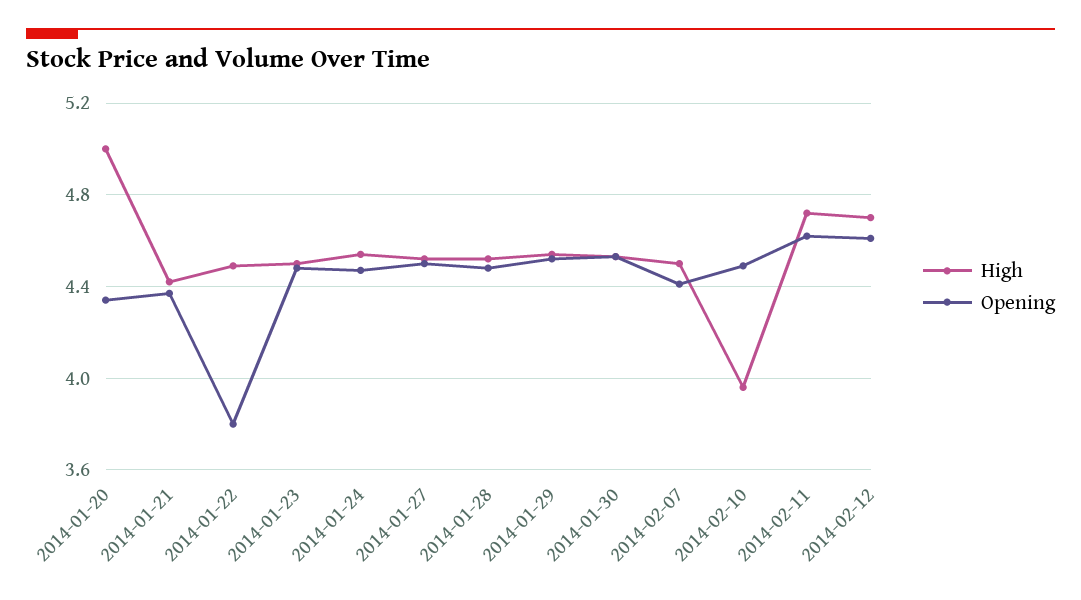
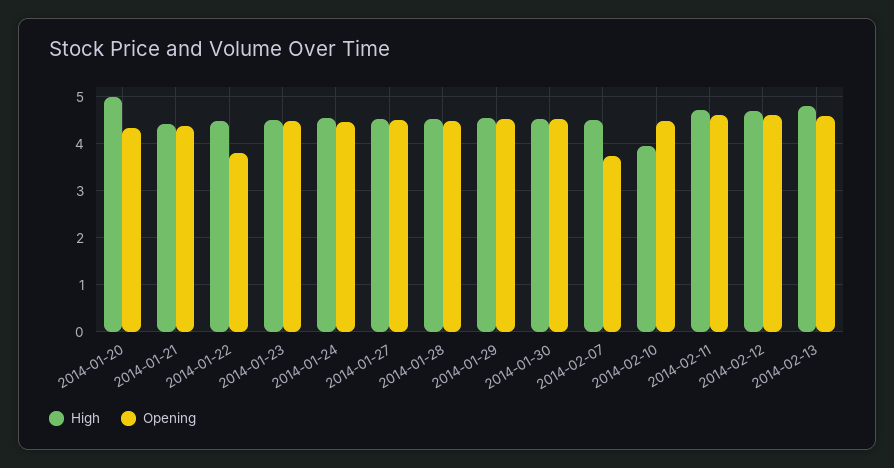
Opening, 2014-02-07: 4.4 -> 3.8
High, 2014-02-13: none -> 4.8
Opening, 2014-02-13: none -> 4.6

